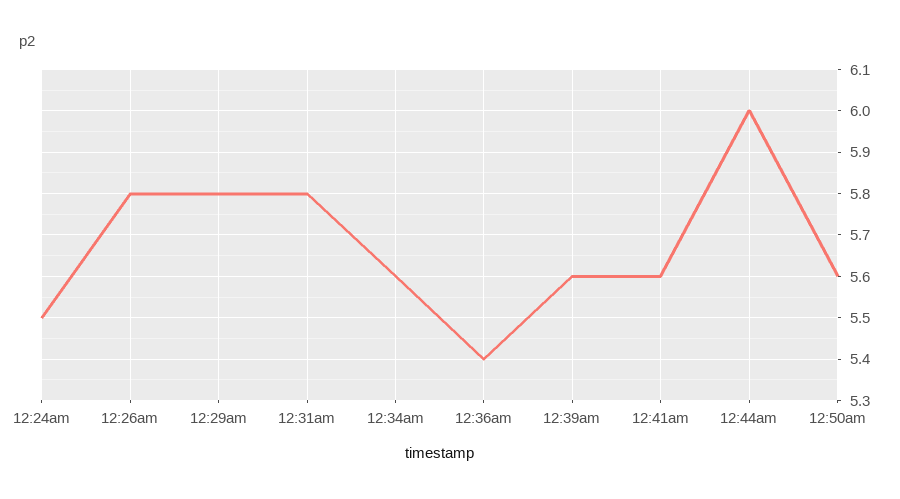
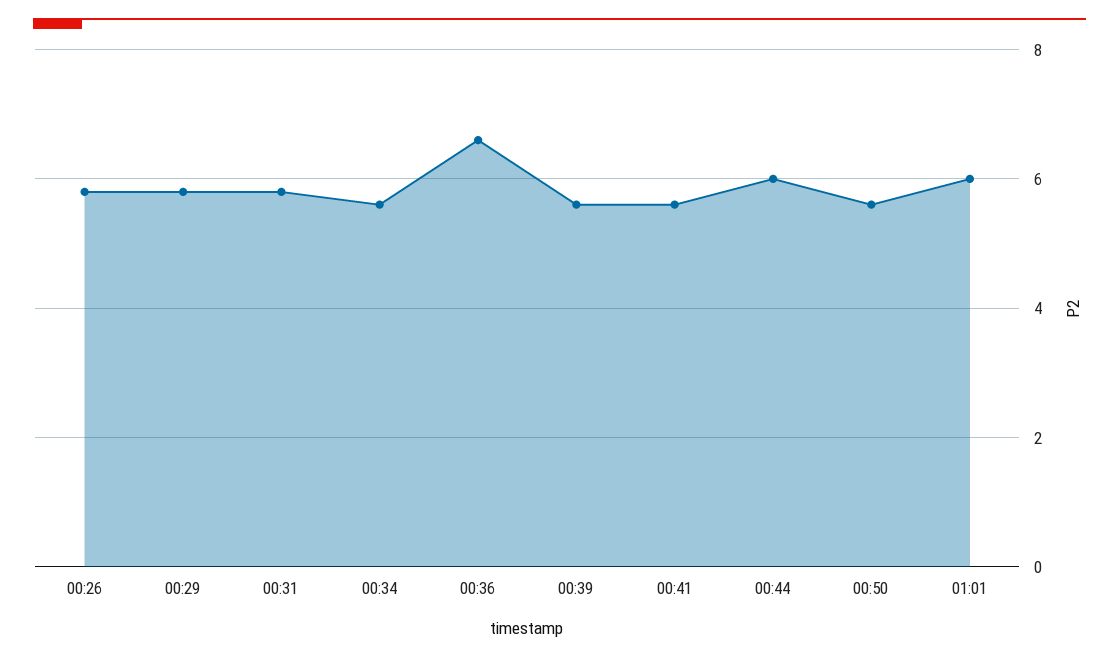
12:24am: 5.5 -> none
12:36am: 5.4 -> 6.5
01:01: none -> 6

